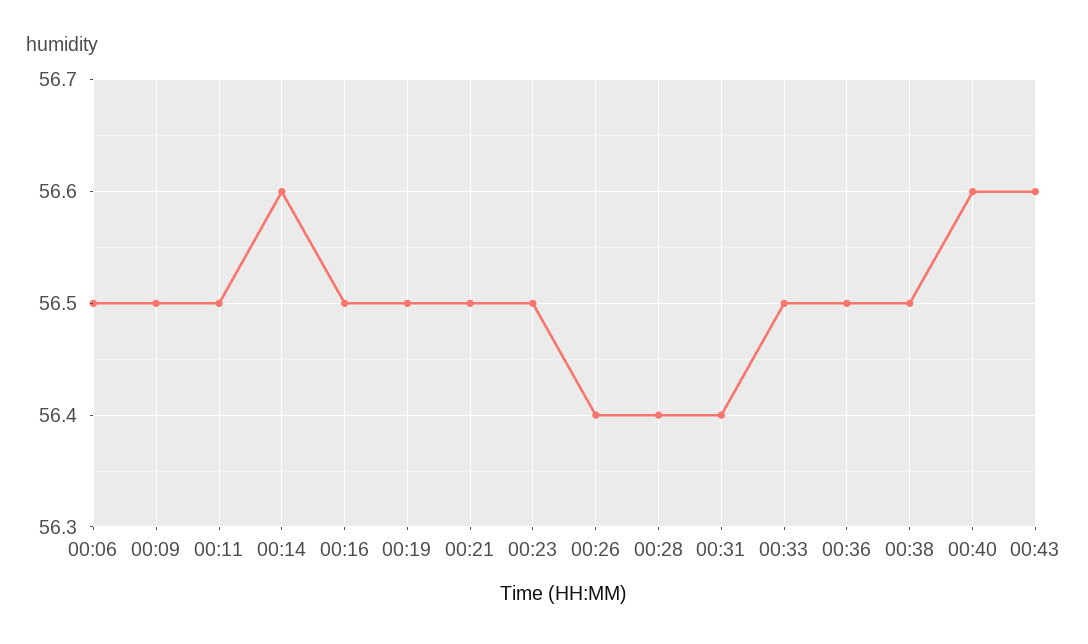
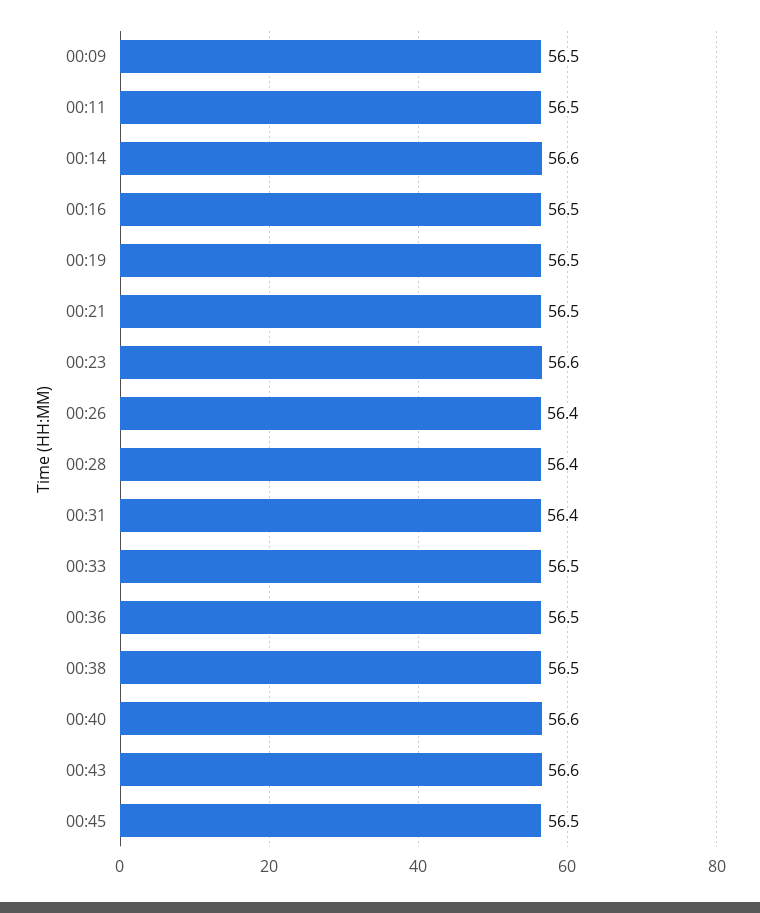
00:06: 56.5 -> none
00:23: 56.5 -> 56.6
00:45: none -> 56.5

